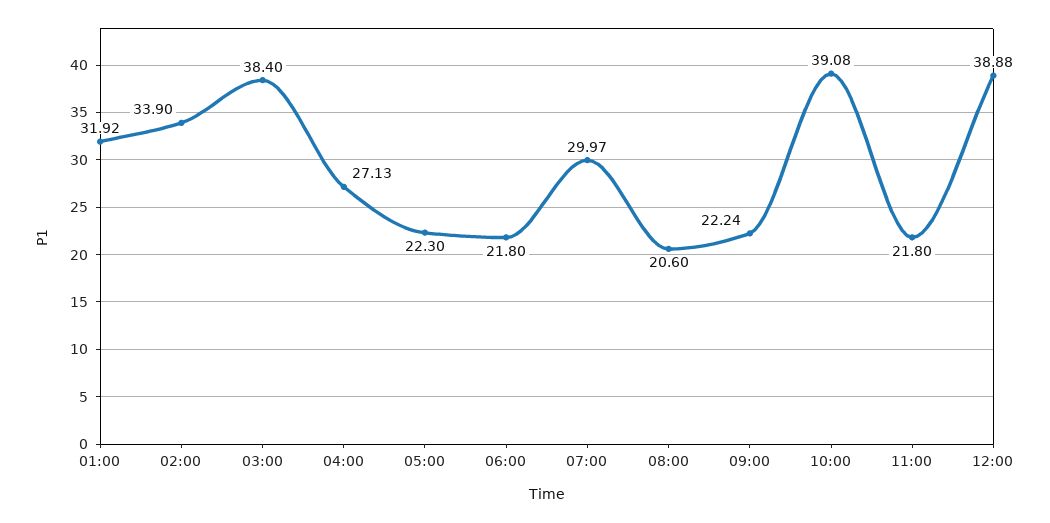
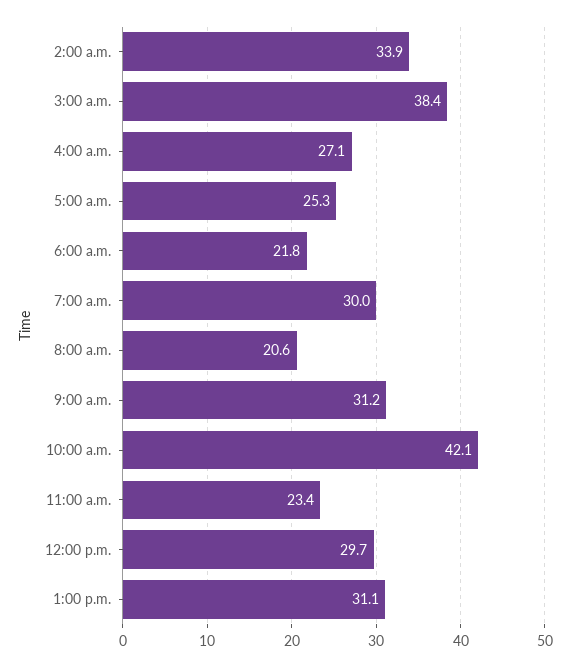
01:00: 31.92 -> none
05:00: 22.3 -> 25.3
09:00: 22.24 -> 31.2
10:00: 39.08 -> 42.1
11:00: 21.8 -> 23.4
12:00: 38.88 -> 29.7
1:00 p.m.: none -> 31.1

